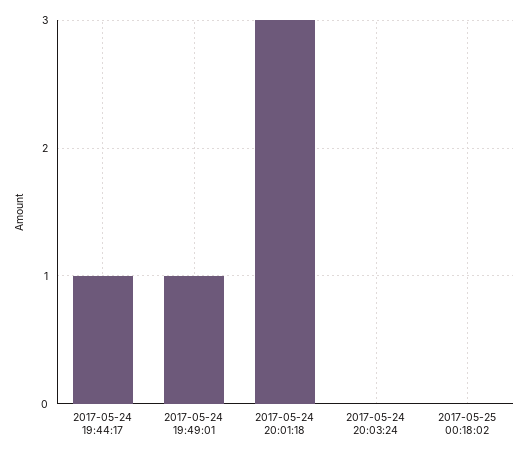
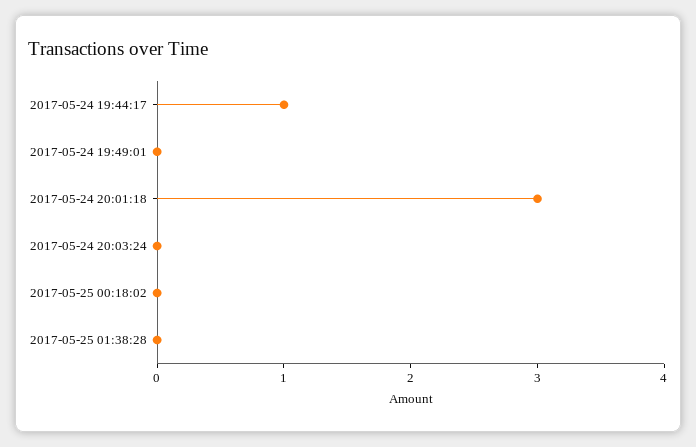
2017-05-24 19:49:01: 1 -> 0
2017-05-25 01:38:28: none -> 0

